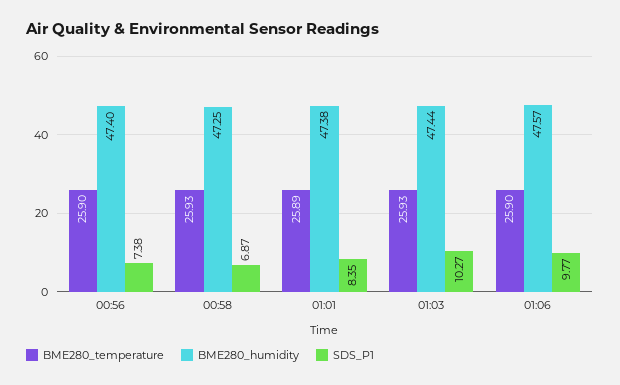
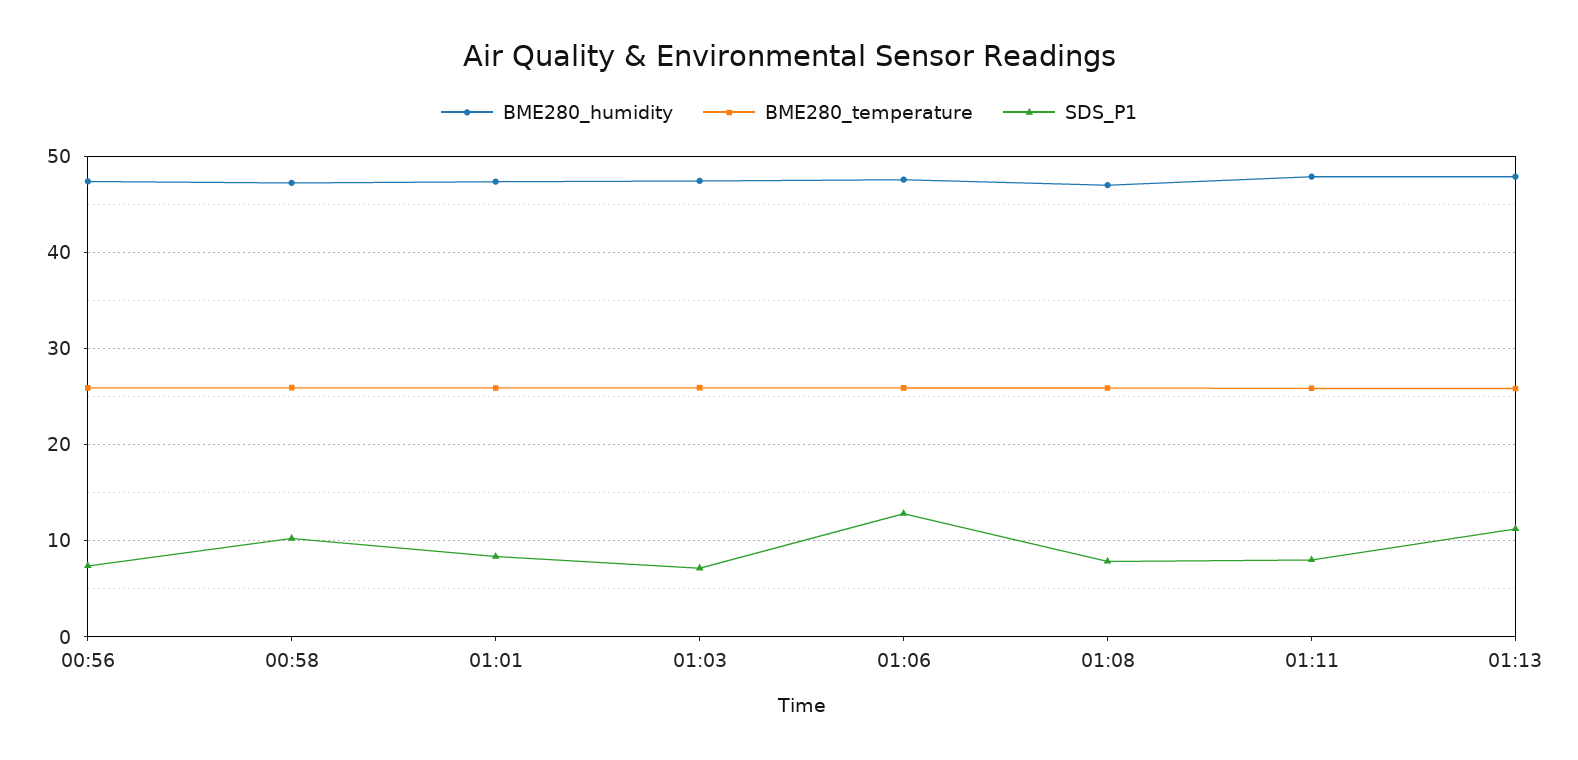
SDS_P1, 00:58: 6.87 -> 10
SDS_P1, 01:03: 10.27 -> 7
SDS_P1, 01:06: 9.77 -> 13
BME280_humidity, 01:08: none -> 47
BME280_temperature, 01:08: none -> 26
SDS_P1, 01:08: none -> 8
BME280_humidity, 01:11: none -> 48
BME280_temperature, 01:11: none -> 26
SDS_P1, 01:11: none -> 8
BME280_humidity, 01:13: none -> 48
BME280_temperature, 01:13: none -> 26
SDS_P1, 01:13: none -> 11

